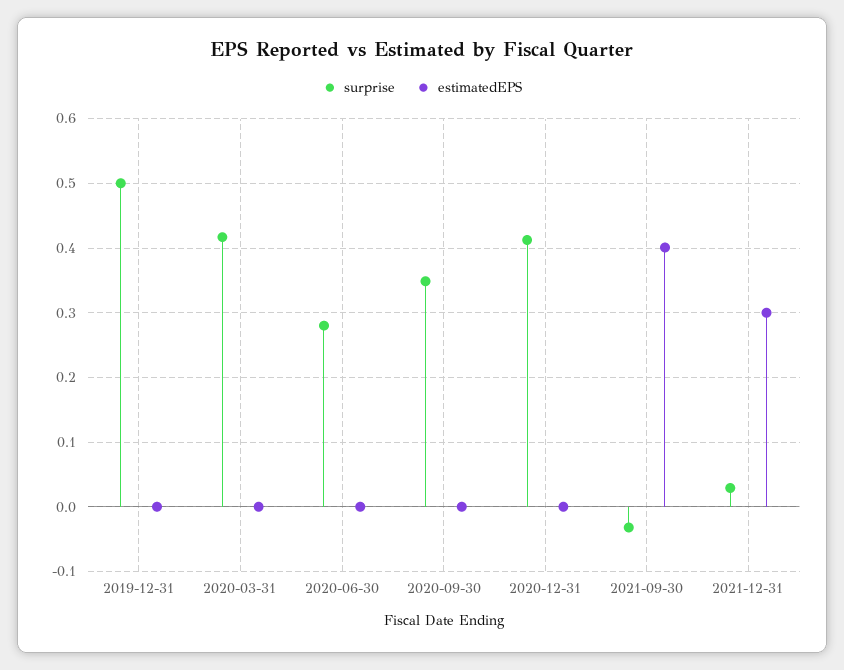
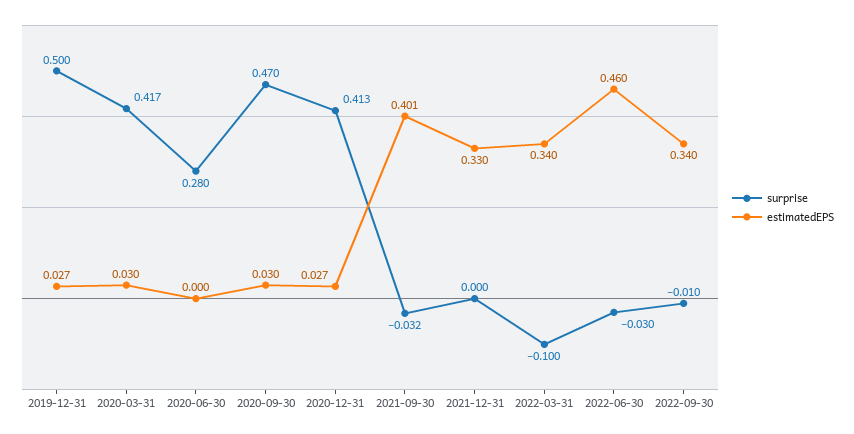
estimatedEPS, 2019-12-31: 0 -> 0.027
estimatedEPS, 2020-03-31: 0 -> 0.03
surprise, 2020-09-30: 0.35 -> 0.47
estimatedEPS, 2020-09-30: 0 -> 0.03
estimatedEPS, 2020-12-31: 0 -> 0.027
surprise, 2021-12-31: 0.03 -> 0
estimatedEPS, 2021-12-31: 0.3 -> 0.33
surprise, 2022-03-31: none -> -0.1
estimatedEPS, 2022-03-31: none -> 0.34
surprise, 2022-06-30: none -> -0.03
estimatedEPS, 2022-06-30: none -> 0.46
surprise, 2022-09-30: none -> -0.01
estimatedEPS, 2022-09-30: none -> 0.34

